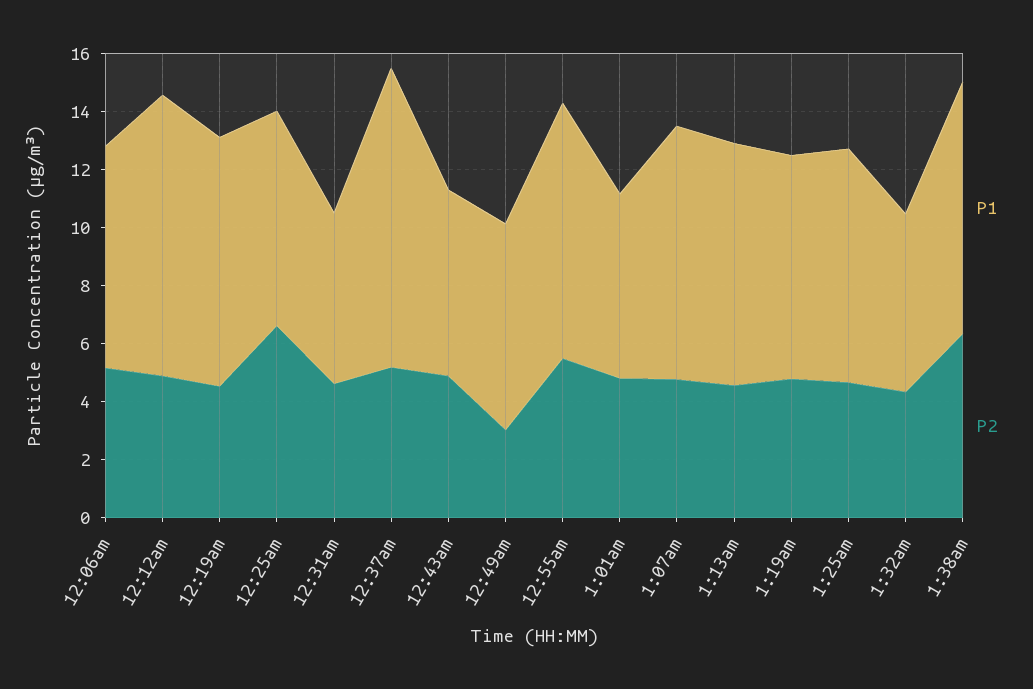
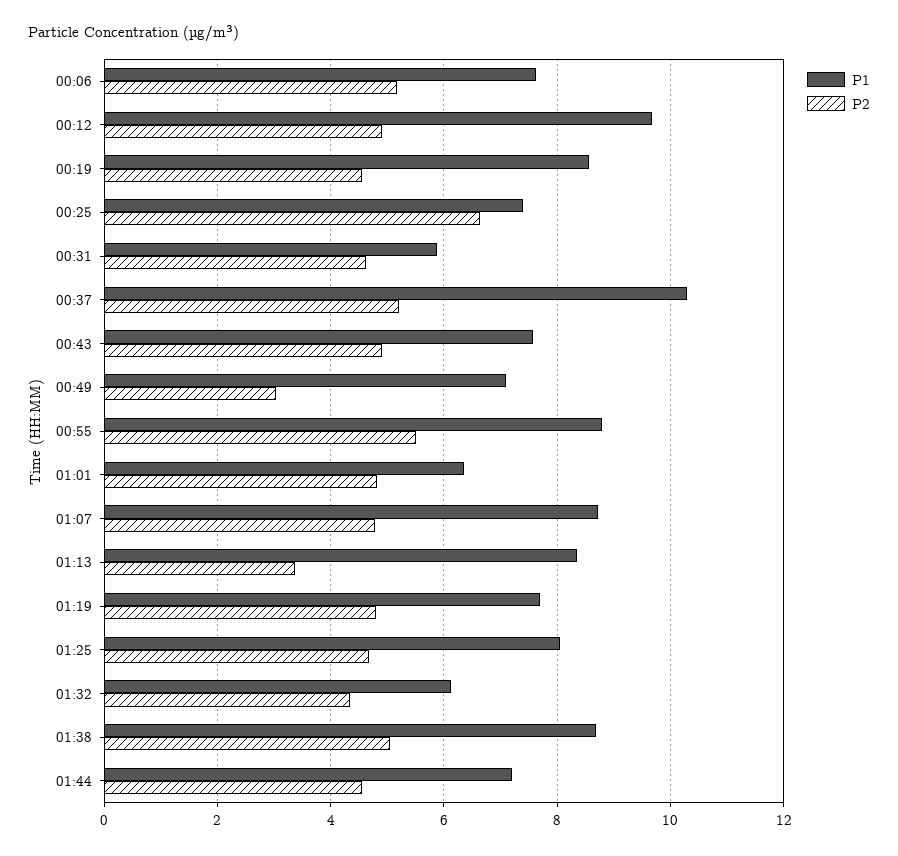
P1, 12:43am: 6.5 -> 7.6
P2, 1:13am: 4.5 -> 3.4
P2, 1:38am: 6.5 -> 5
P1, 01:44: none -> 7.2
P2, 01:44: none -> 4.6

